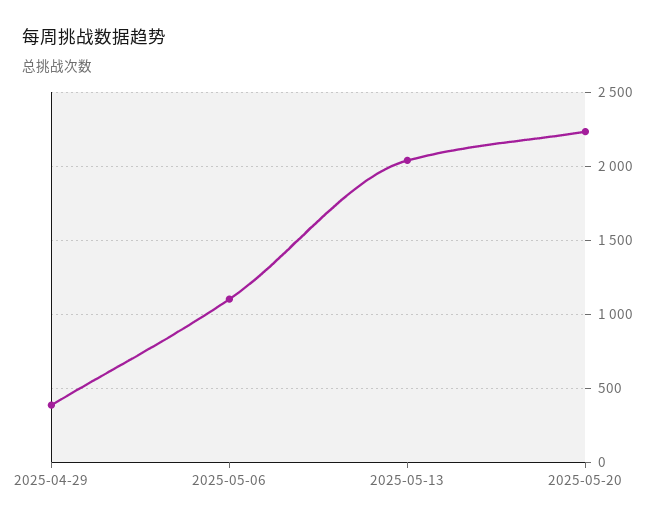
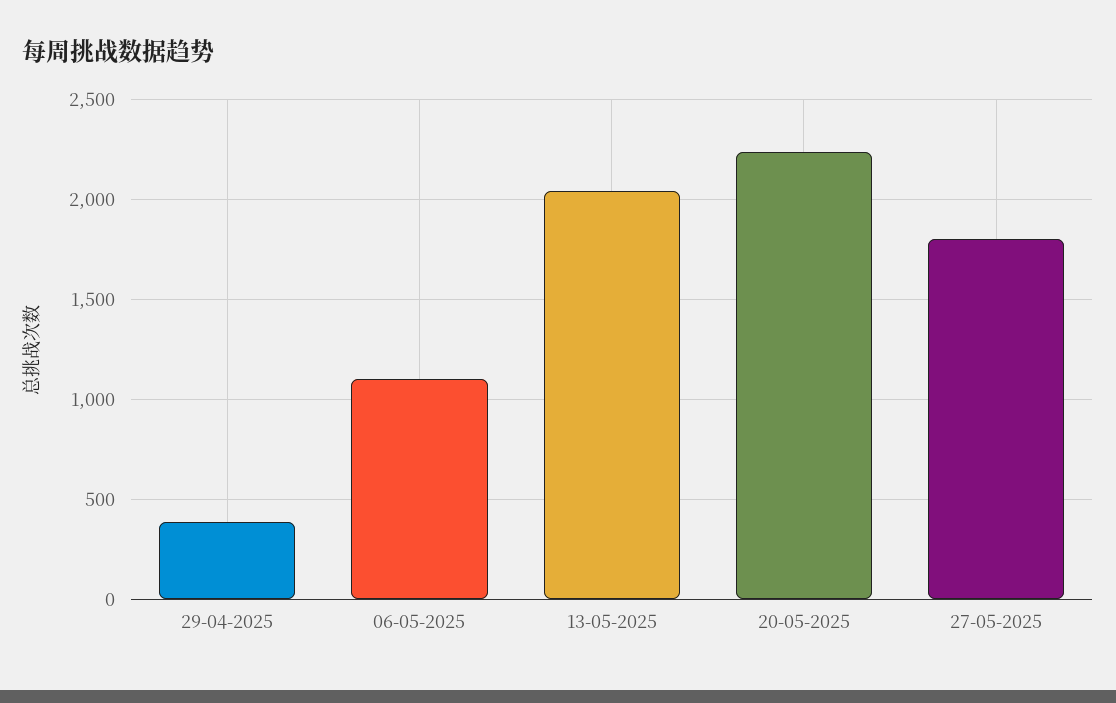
27-05-2025: none -> 1800

